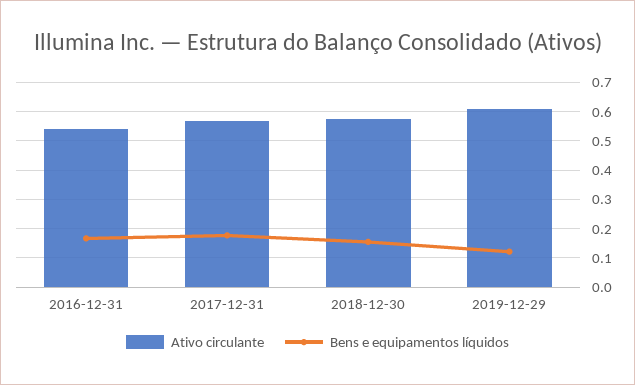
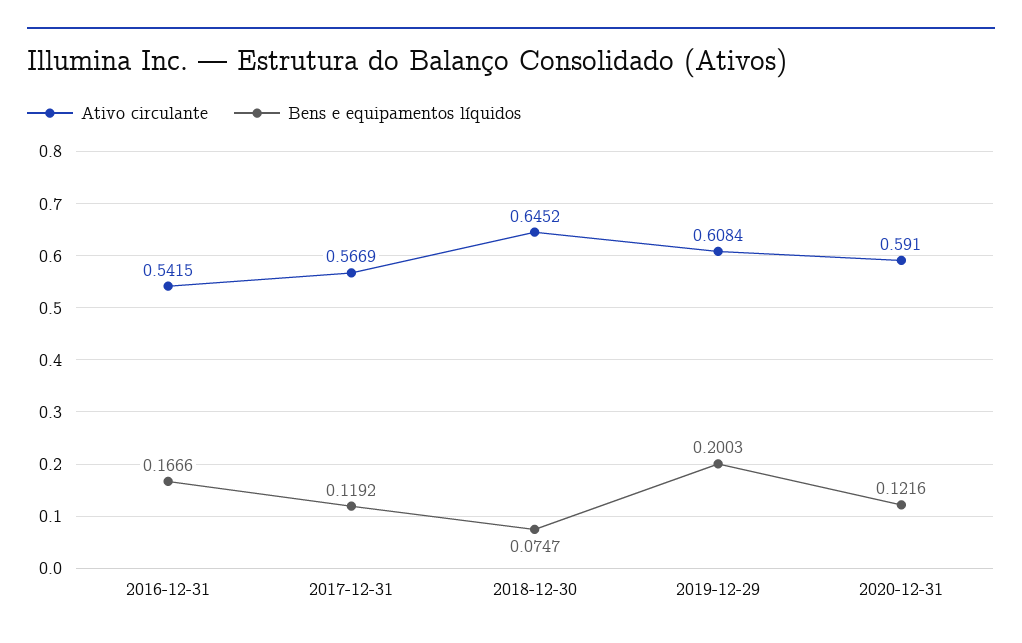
Bens e equipamentos líquidos, 2017-12-31: 0.175 -> 0.1192
Ativo circulante, 2018-12-30: 0.575 -> 0.6452
Bens e equipamentos líquidos, 2018-12-30: 0.15 -> 0.0747
Bens e equipamentos líquidos, 2019-12-29: 0.125 -> 0.2003
Ativo circulante, 2020-12-31: none -> 0.591
Bens e equipamentos líquidos, 2020-12-31: none -> 0.1216

